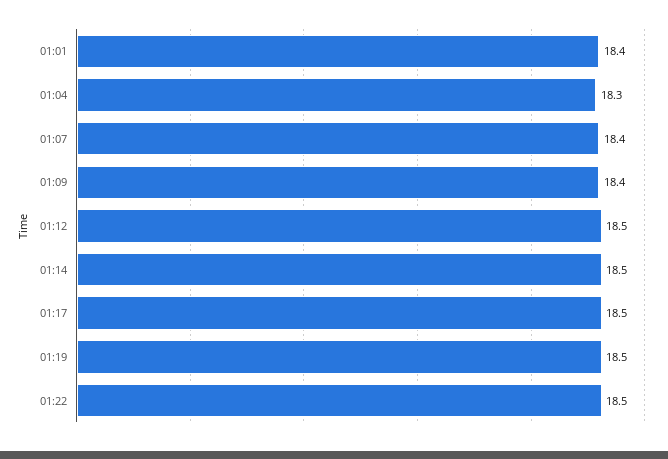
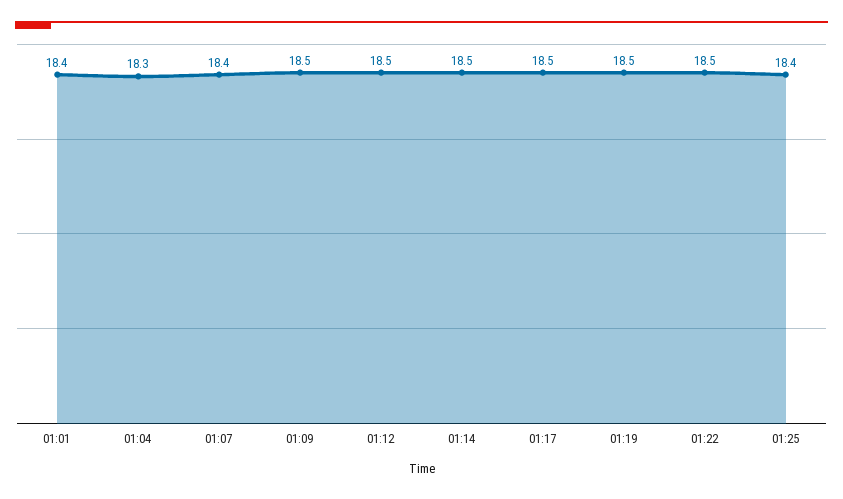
01:09: 18.4 -> 18.5
01:25: none -> 18.4

